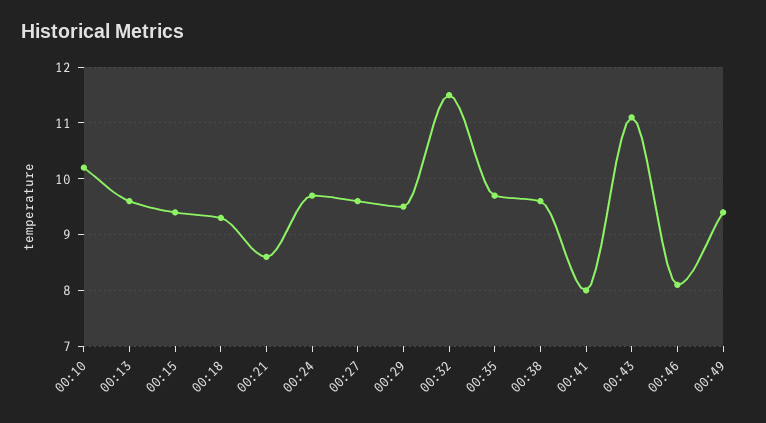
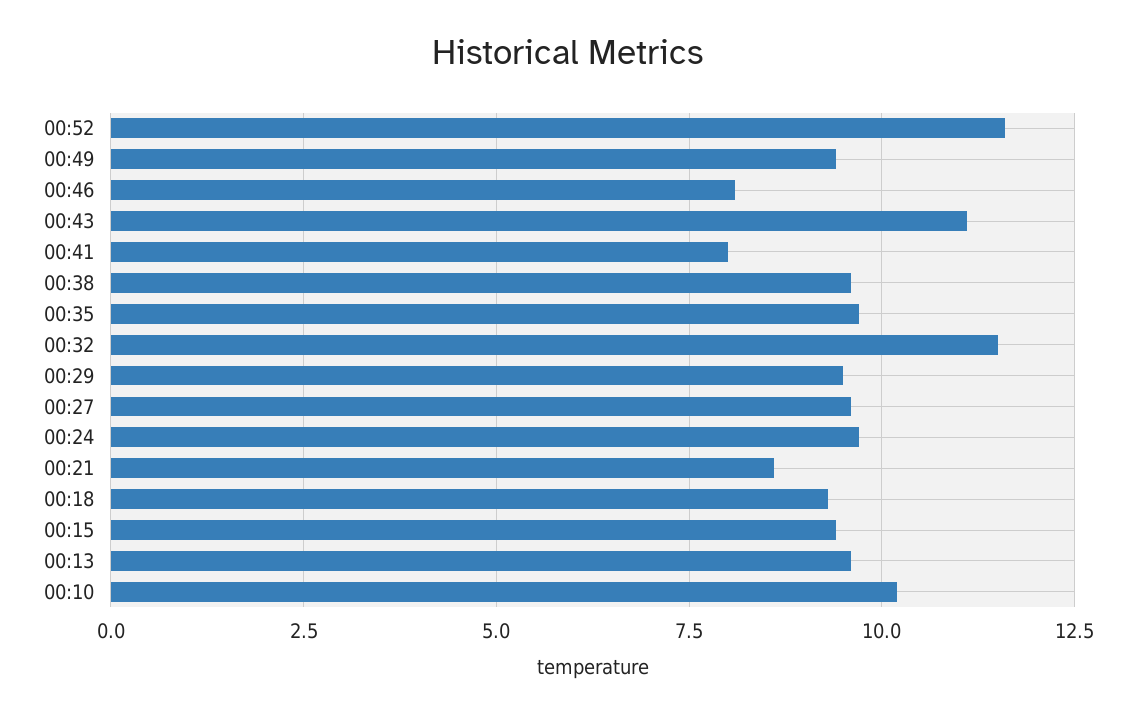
00:52: none -> 11.5

